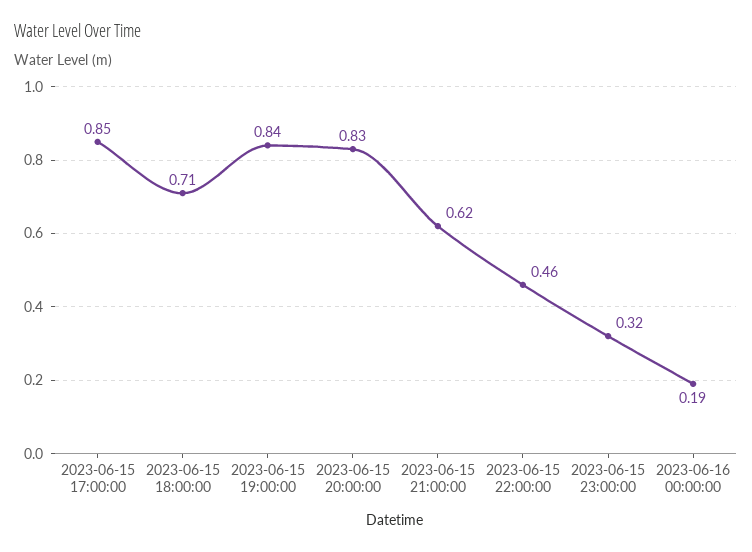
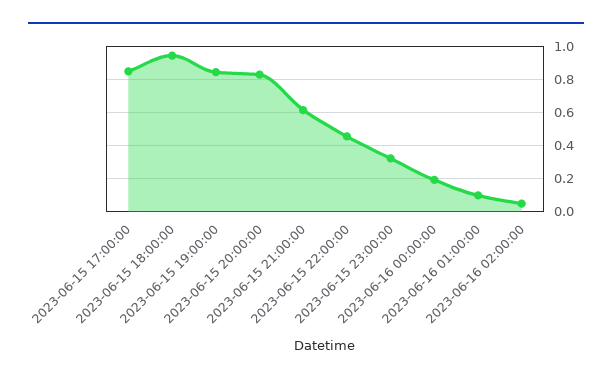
2023-06-15 18:00:00: 0.71 -> 0.95
2023-06-16 01:00:00: none -> 0.1
2023-06-16 02:00:00: none -> 0.05

